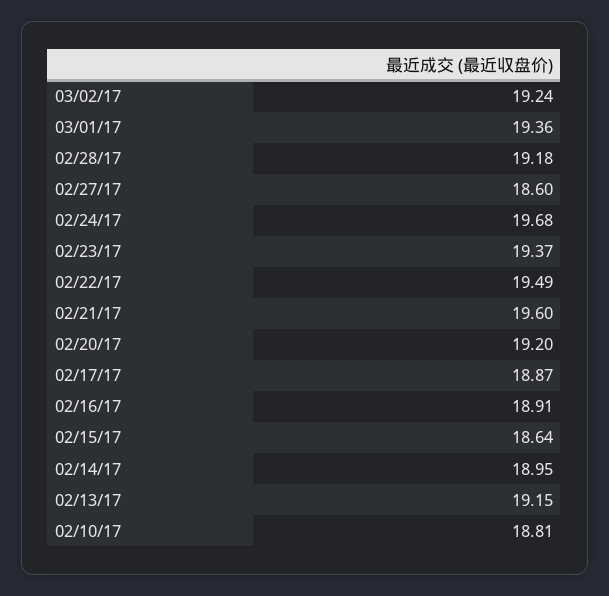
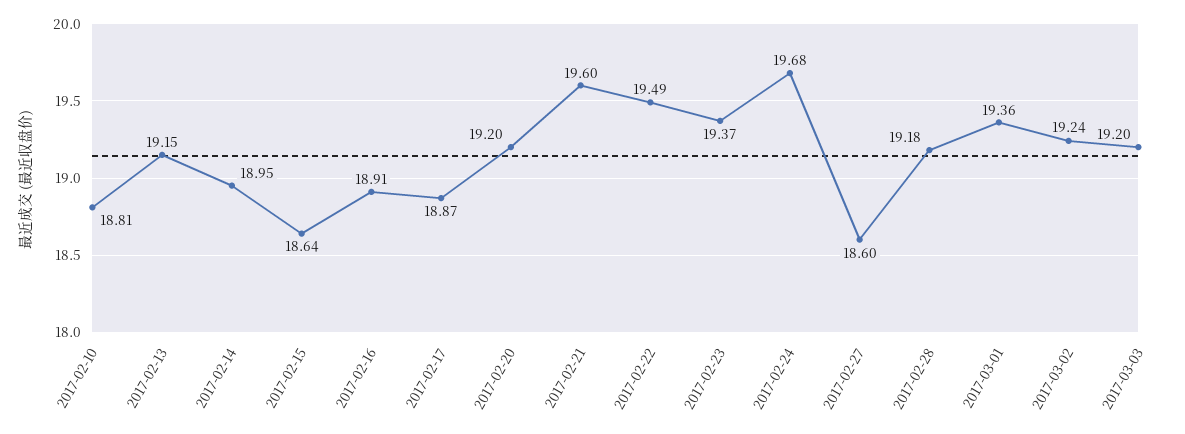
2017-03-03: none -> 19.2

